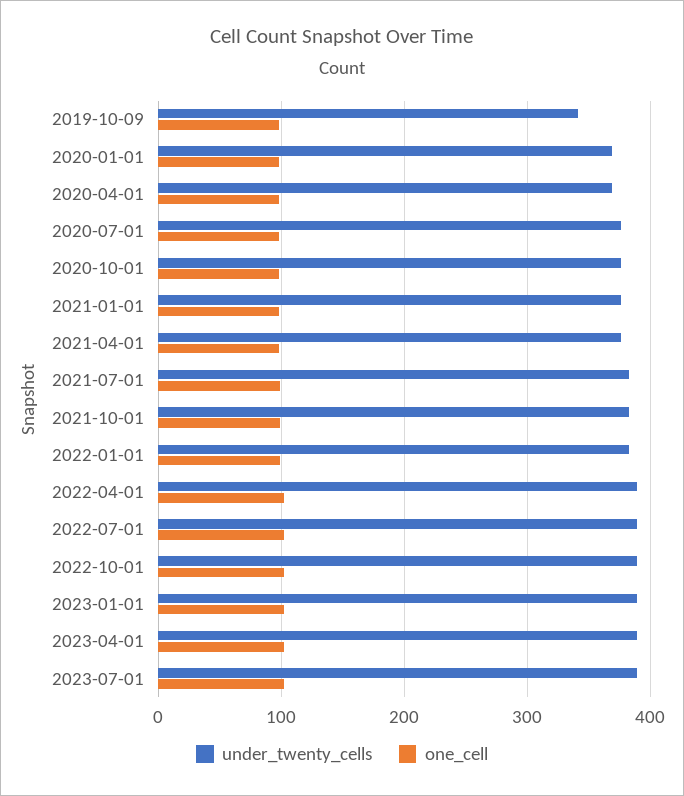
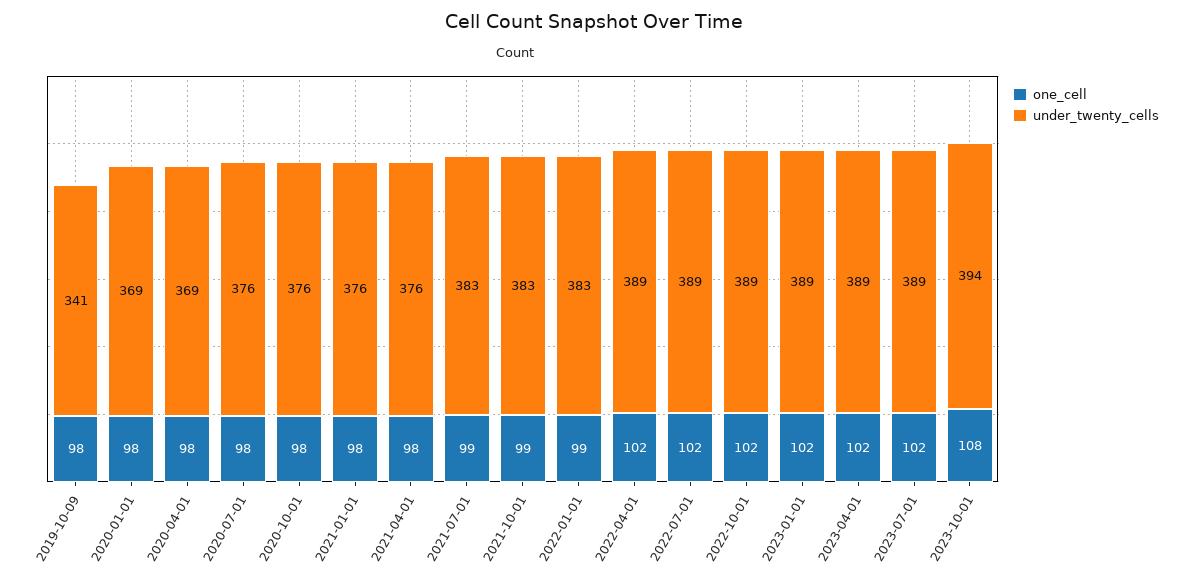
one_cell, 2023-10-01: none -> 108
under_twenty_cells, 2023-10-01: none -> 394

